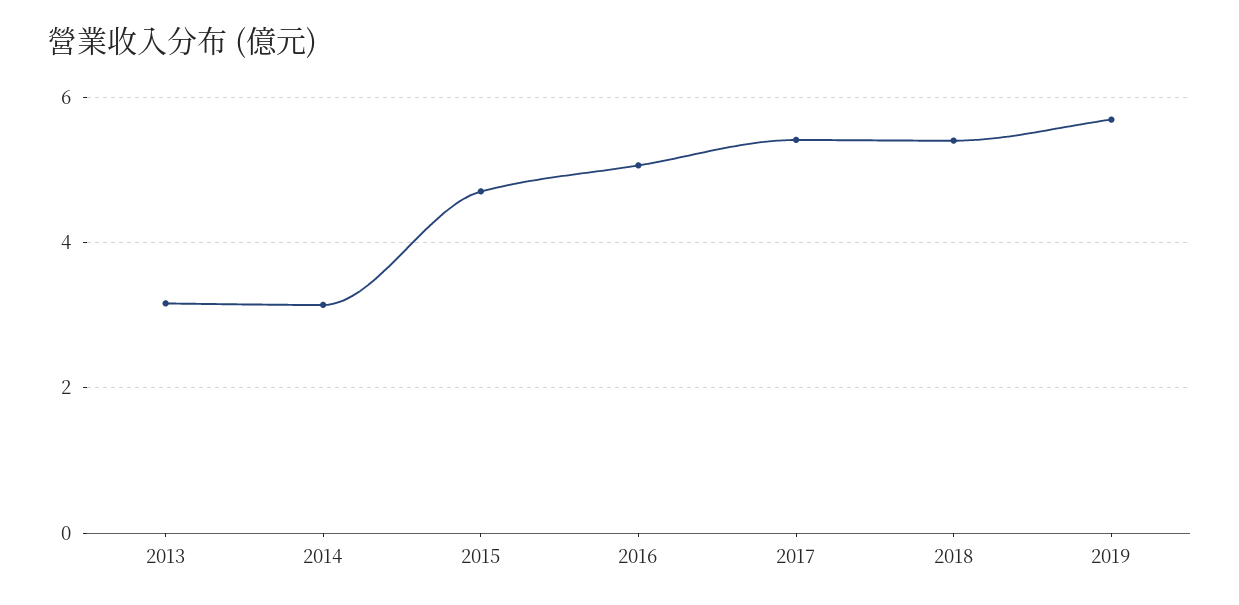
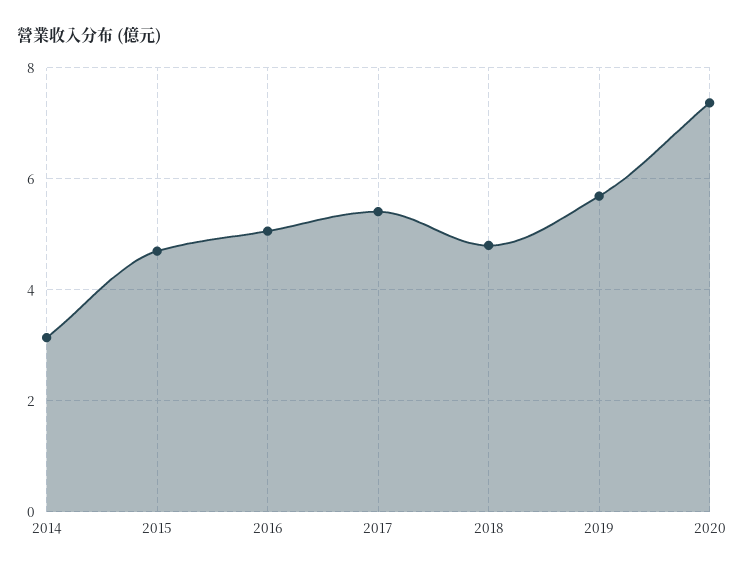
2013: 3.2 -> none
2018: 5.4 -> 4.8
2020: none -> 7.4

